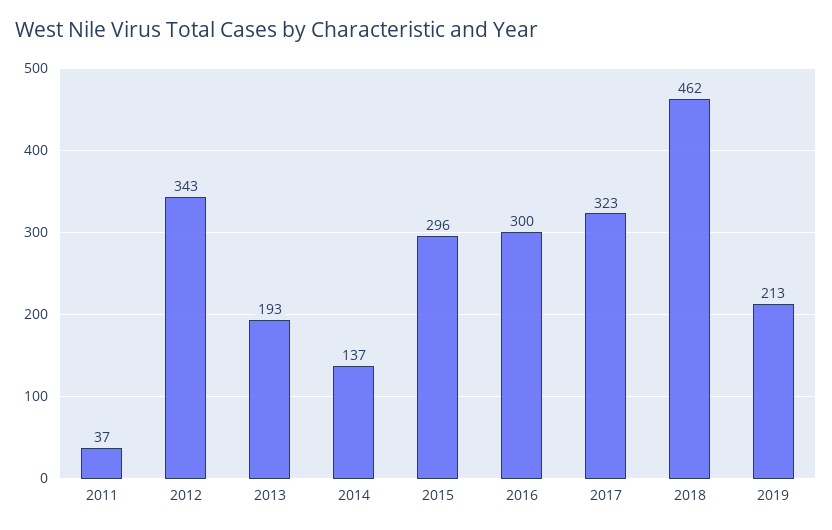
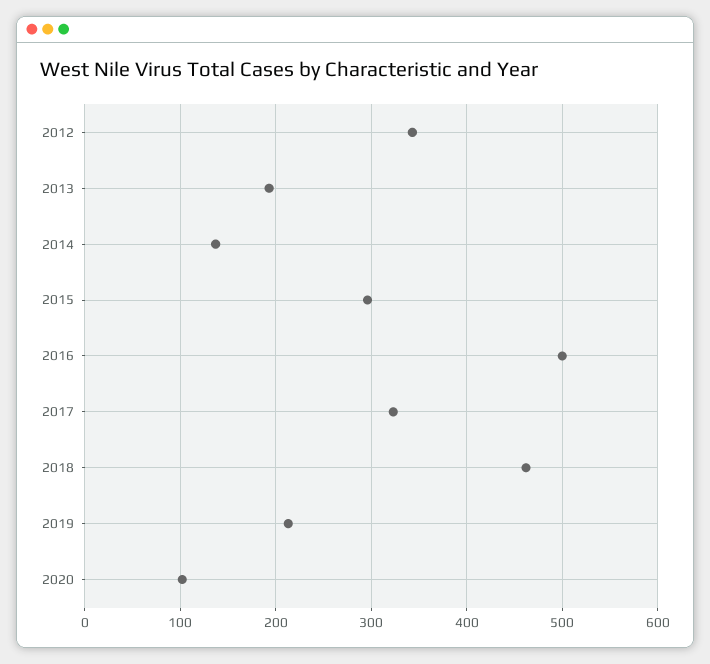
2011: 37 -> none
2016: 300 -> 500
2020: none -> 100

